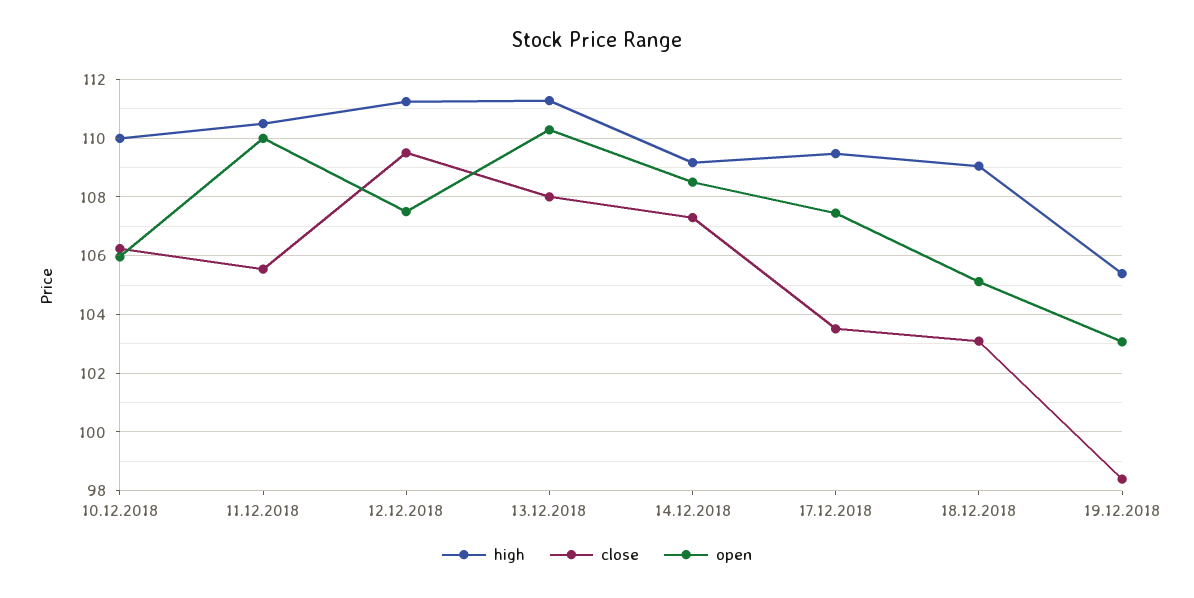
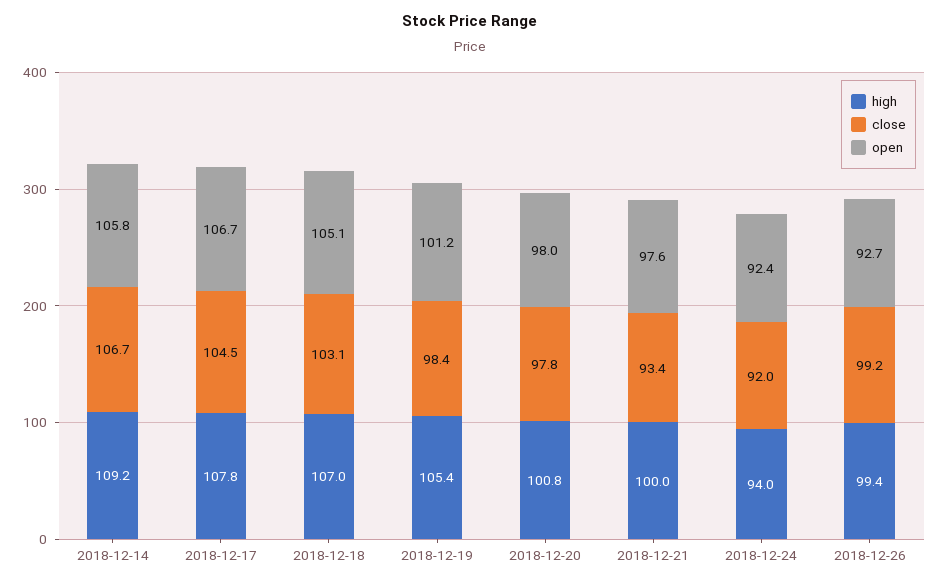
high, 10.12.2018: 110 -> none
close, 10.12.2018: 106.25 -> none
open, 10.12.2018: 106 -> none
high, 11.12.2018: 110.5 -> none
close, 11.12.2018: 105.5 -> none
open, 11.12.2018: 110 -> none
high, 12.12.2018: 111.25 -> none
close, 12.12.2018: 109.5 -> none
open, 12.12.2018: 107.5 -> none
high, 13.12.2018: 111.25 -> none
close, 13.12.2018: 108 -> none
open, 13.12.2018: 110.25 -> none
close, 14.12.2018: 107.25 -> 106.7
open, 14.12.2018: 108.5 -> 105.8
high, 17.12.2018: 109.5 -> 107.8
close, 17.12.2018: 103.5 -> 104.5
open, 17.12.2018: 107.5 -> 106.7
high, 18.12.2018: 109 -> 107
open, 19.12.2018: 103 -> 101.2
high, 2018-12-20: none -> 100.8
close, 2018-12-20: none -> 97.8
open, 2018-12-20: none -> 98
high, 2018-12-21: none -> 100
close, 2018-12-21: none -> 93.4
open, 2018-12-21: none -> 97.6
high, 2018-12-24: none -> 94
close, 2018-12-24: none -> 92
open, 2018-12-24: none -> 92.4
high, 2018-12-26: none -> 99.4
close, 2018-12-26: none -> 99.2
open, 2018-12-26: none -> 92.7

